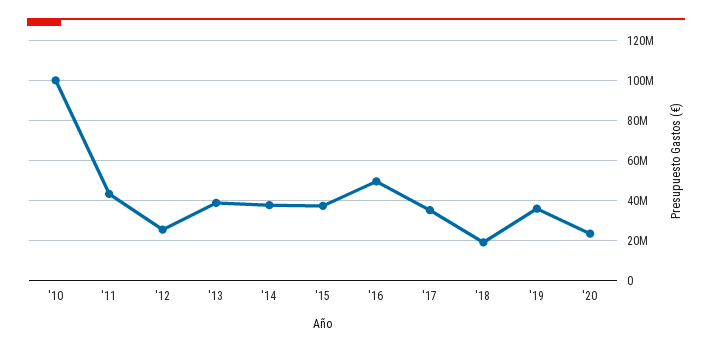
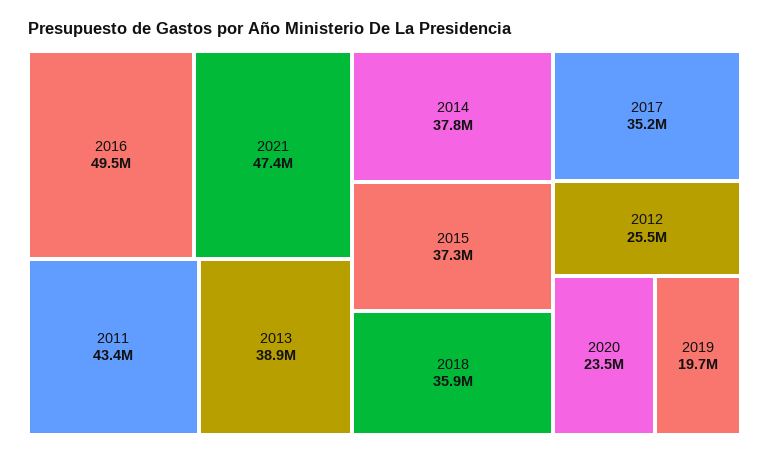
'10: 100000000 -> none
'18: 20000000 -> 35900000
'19: 35000000 -> 19700000
2021: none -> 47400000

